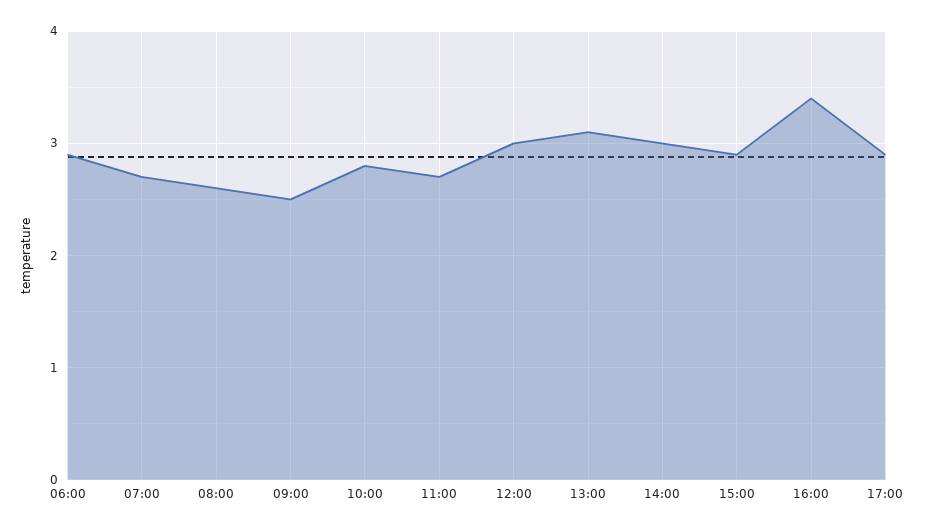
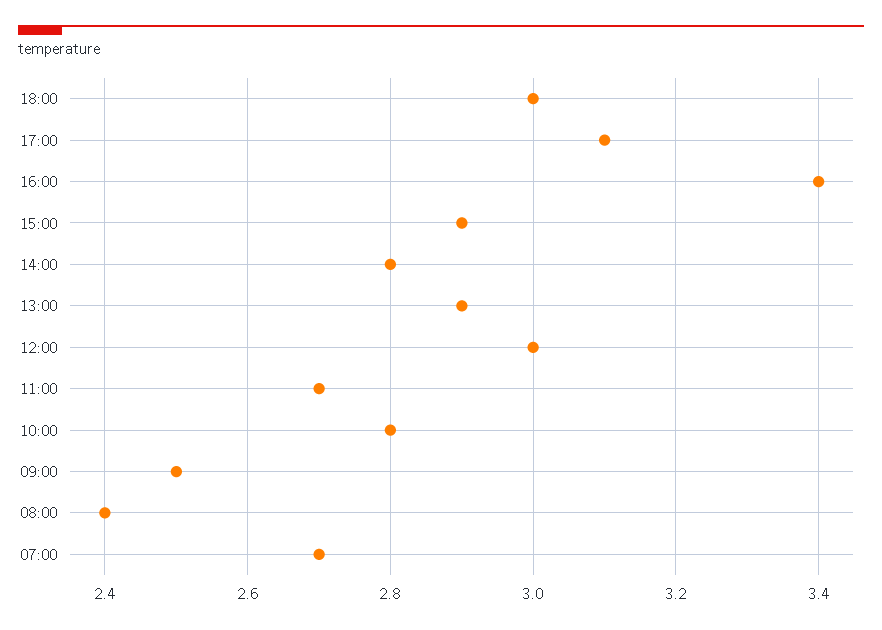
06:00: 2.9 -> none
08:00: 2.6 -> 2.4
13:00: 3.1 -> 2.9
14:00: 3 -> 2.8
17:00: 2.9 -> 3.1
18:00: none -> 3

